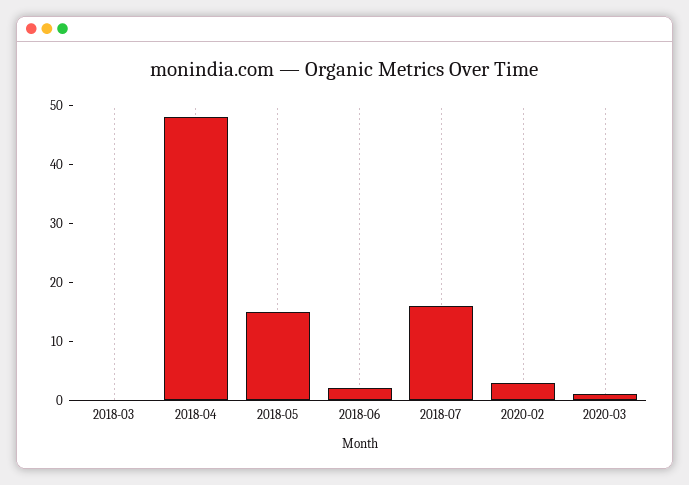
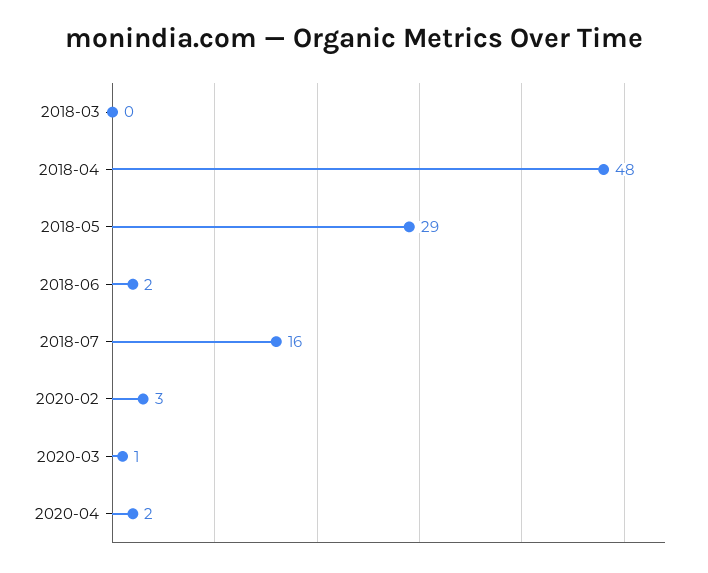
2018-05: 15 -> 29
2020-04: none -> 2

